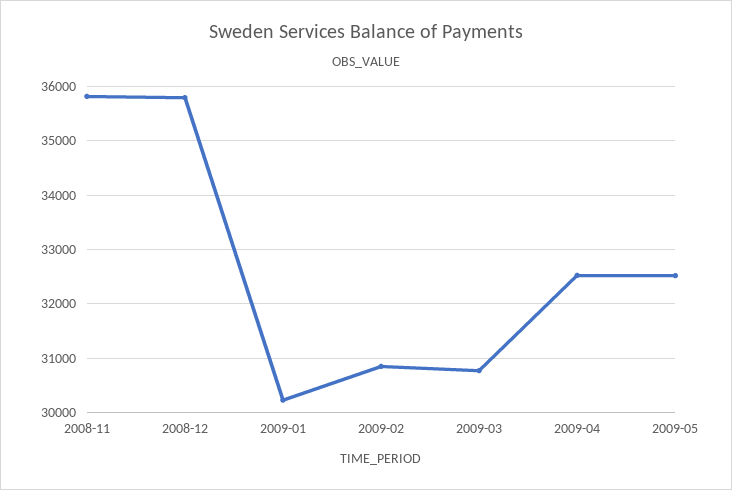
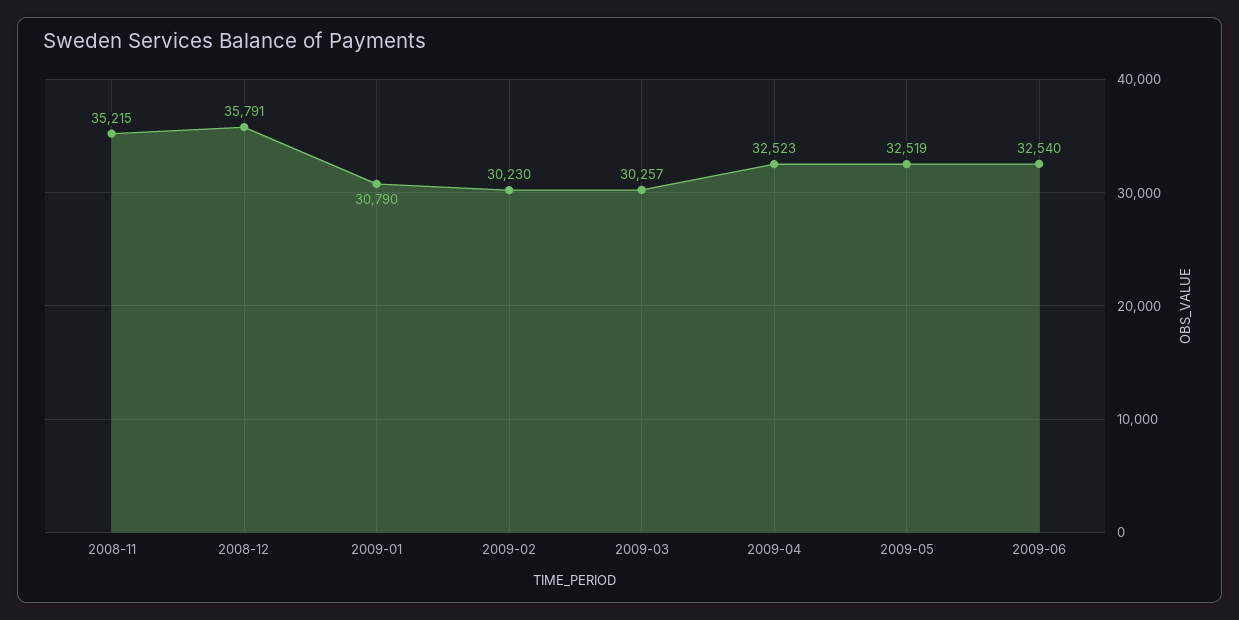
2008-11: 35800 -> 35215
2009-01: 30200 -> 30790
2009-02: 30800 -> 30230
2009-03: 30800 -> 30257
2009-06: none -> 32540

